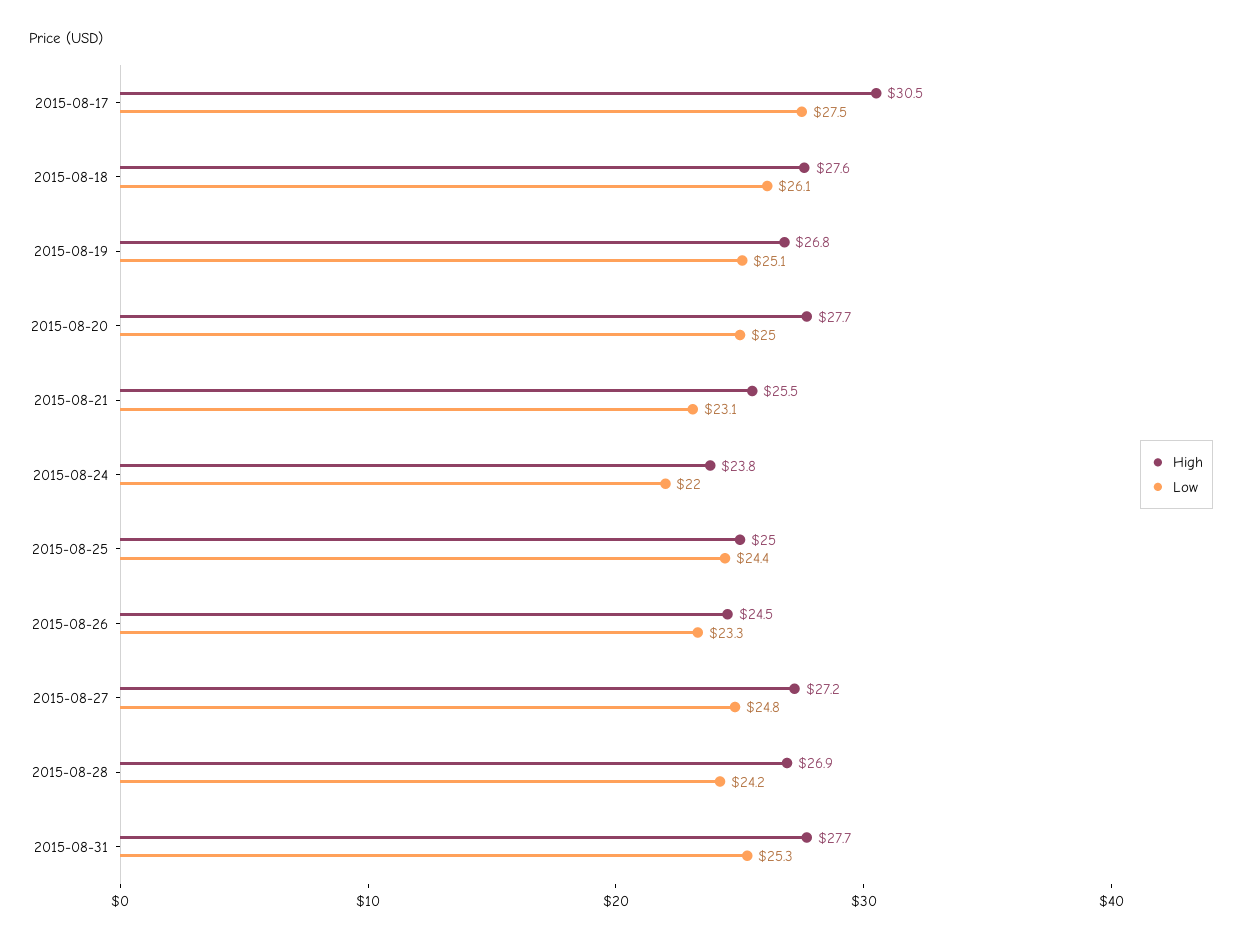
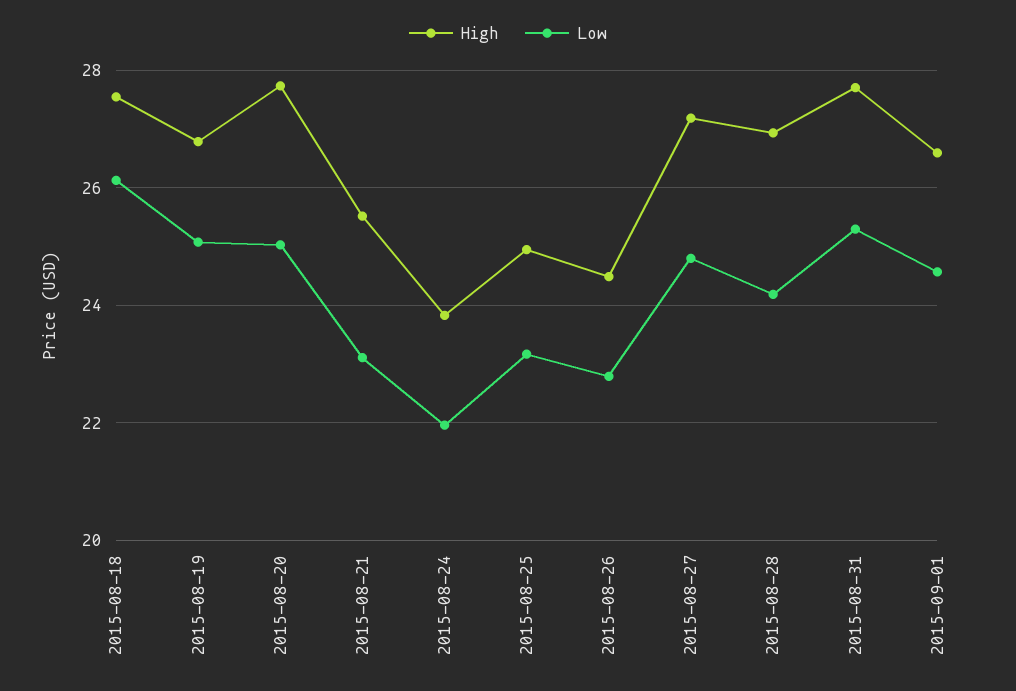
High, 2015-08-17: 30.5 -> none
Low, 2015-08-17: 27.5 -> none
Low, 2015-08-25: 24.4 -> 23.2
Low, 2015-08-26: 23.3 -> 22.8
High, 2015-09-01: none -> 26.6
Low, 2015-09-01: none -> 24.6

